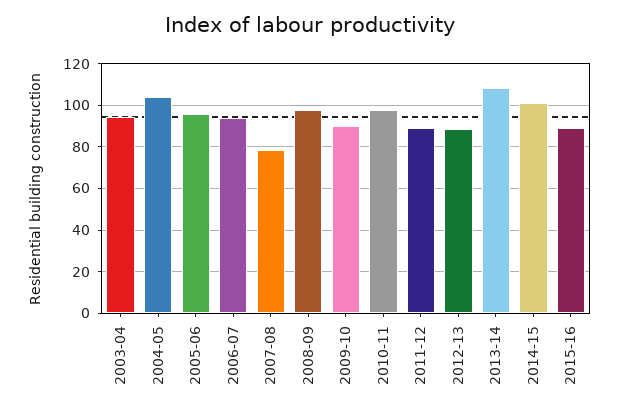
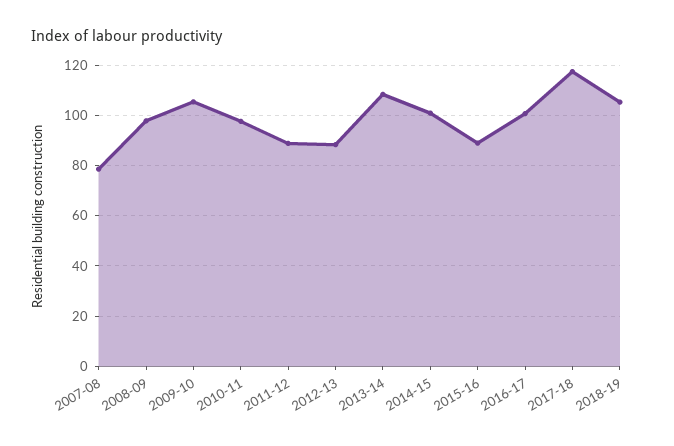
2003-04: 95 -> none
2004-05: 105 -> none
2005-06: 95 -> none
2006-07: 95 -> none
2009-10: 90 -> 105
2016-17: none -> 100
2017-18: none -> 117.5
2018-19: none -> 105

